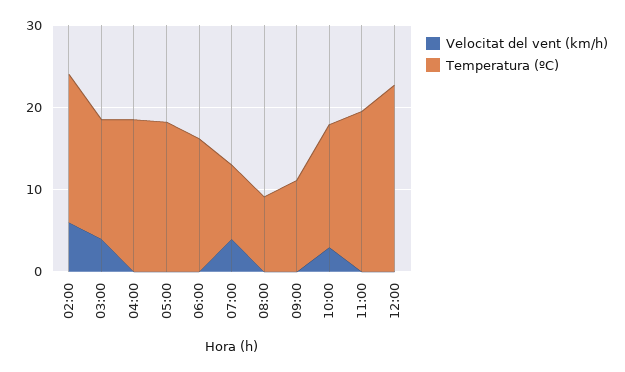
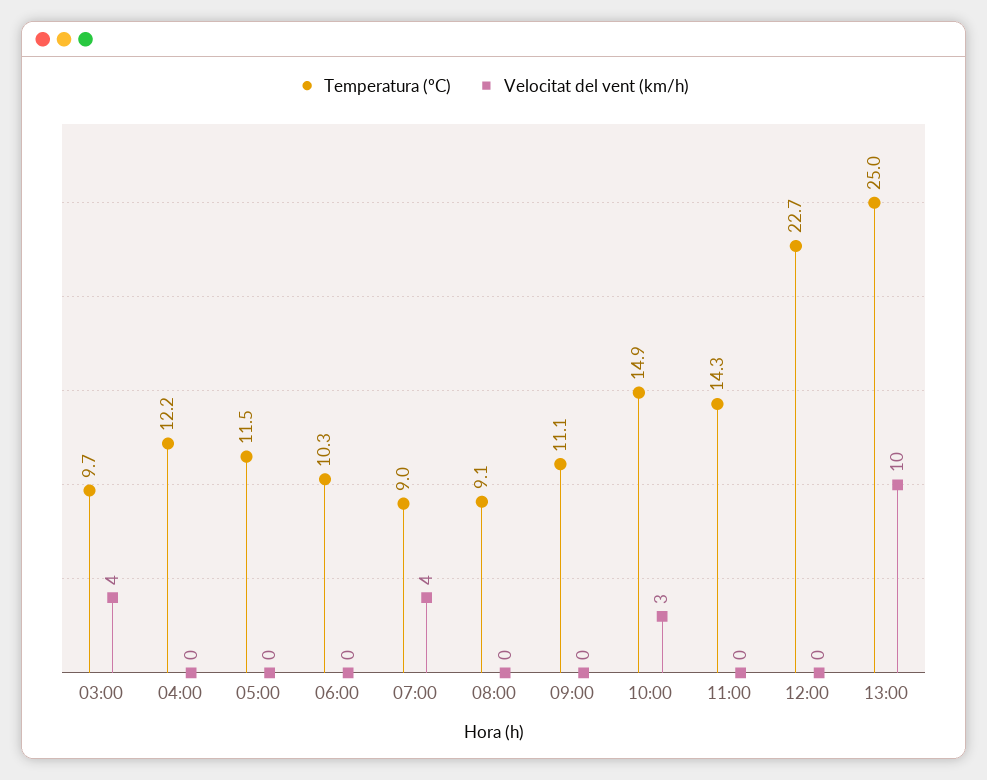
Velocitat del vent (km/h), 02:00: 6 -> none
Temperatura (ºC), 02:00: 18 -> none
Temperatura (ºC), 03:00: 14 -> 9.7
Temperatura (ºC), 04:00: 18 -> 12.2
Temperatura (ºC), 05:00: 18 -> 11.5
Temperatura (ºC), 06:00: 16 -> 10.3
Temperatura (ºC), 11:00: 20 -> 14.3
Temperatura (ºC), 13:00: none -> 25
Velocitat del vent (km/h), 13:00: none -> 10

